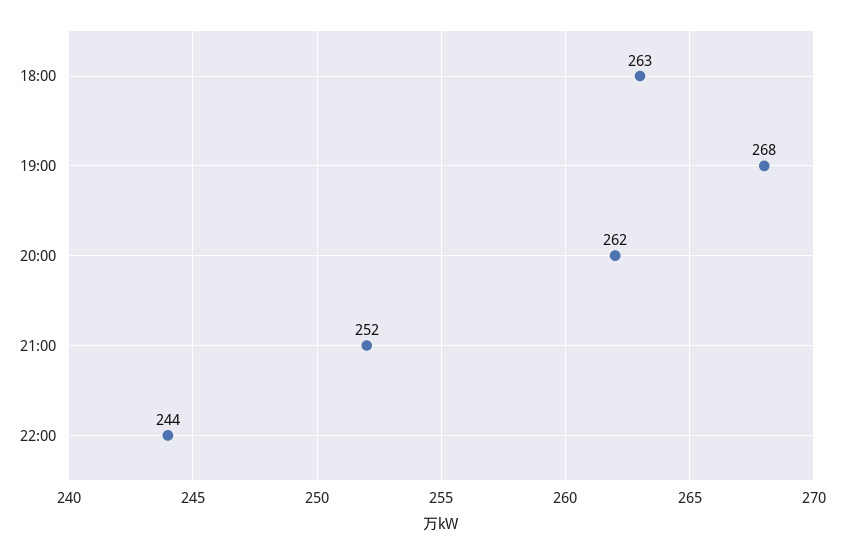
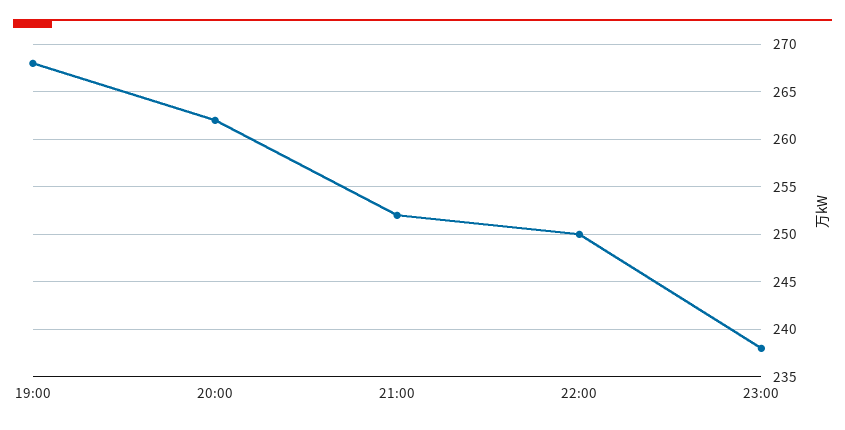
18:00: 263 -> none
22:00: 244 -> 250
23:00: none -> 238

